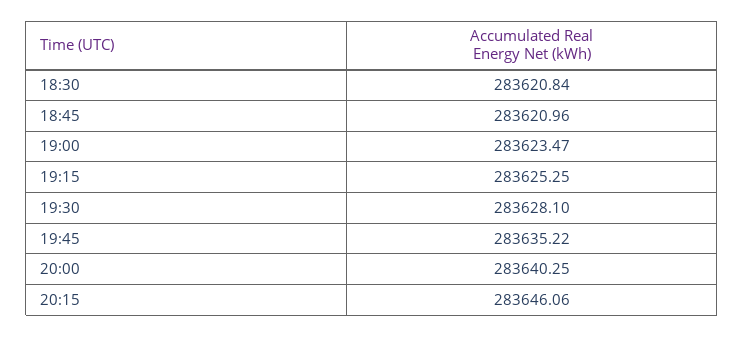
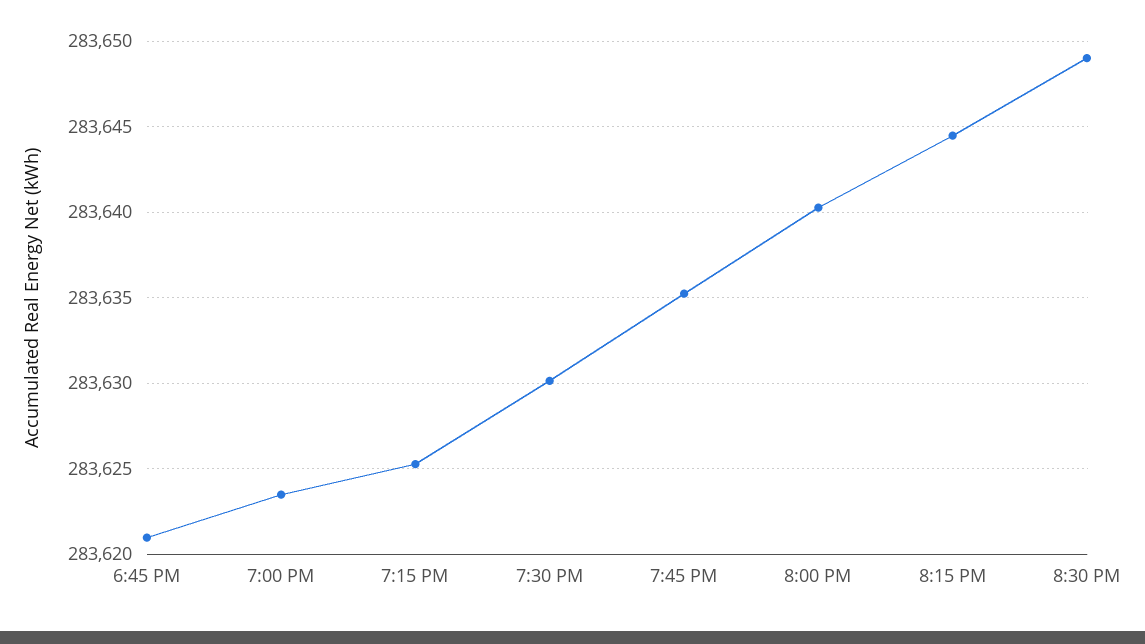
18:30: 283620.84 -> none
19:30: 283628.1 -> 283630
20:15: 283646.06 -> 283644.5
8:30 PM: none -> 283649

